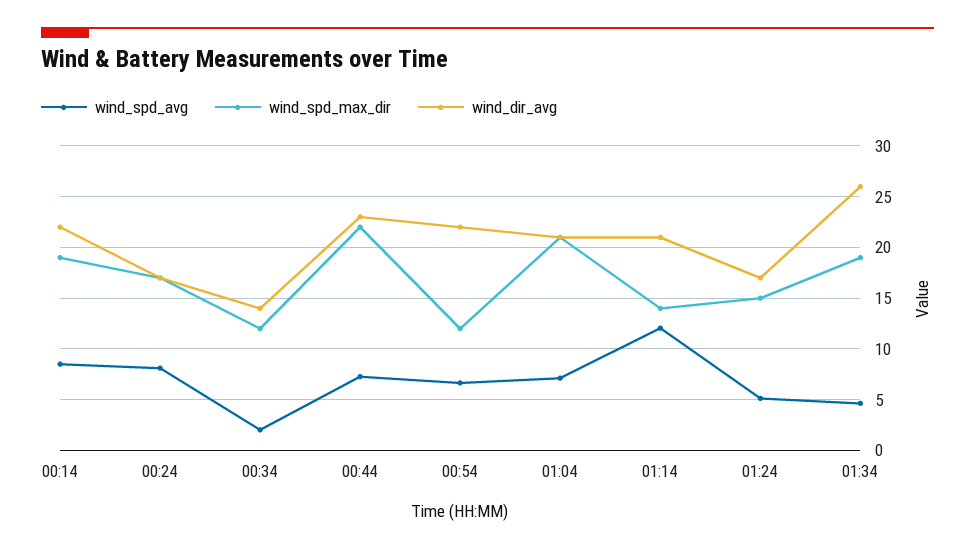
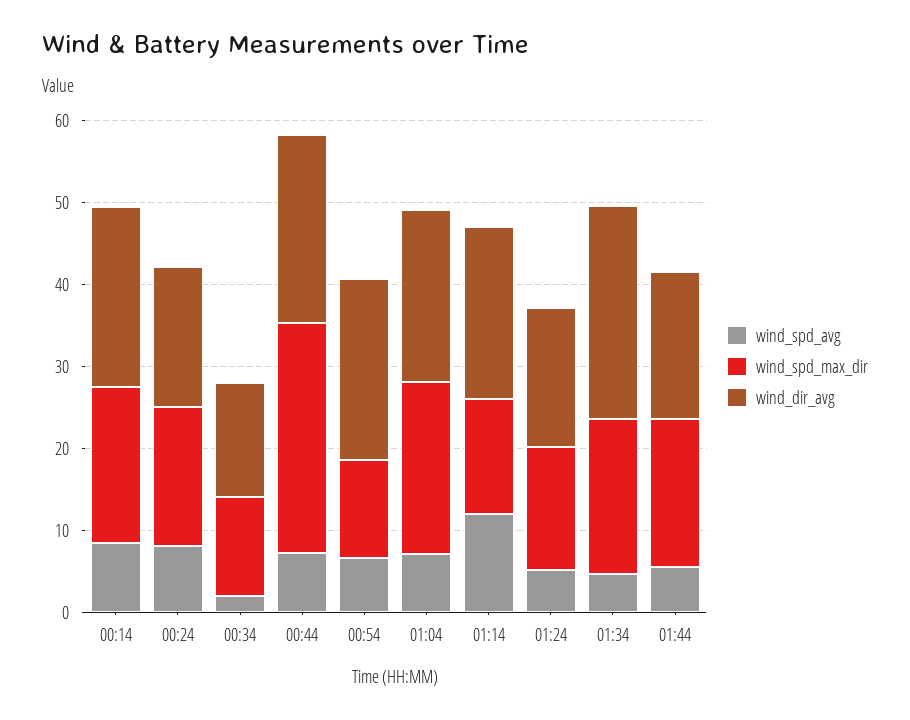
wind_spd_max_dir, 00:44: 22 -> 28
wind_spd_avg, 01:44: none -> 6
wind_spd_max_dir, 01:44: none -> 18
wind_dir_avg, 01:44: none -> 18

